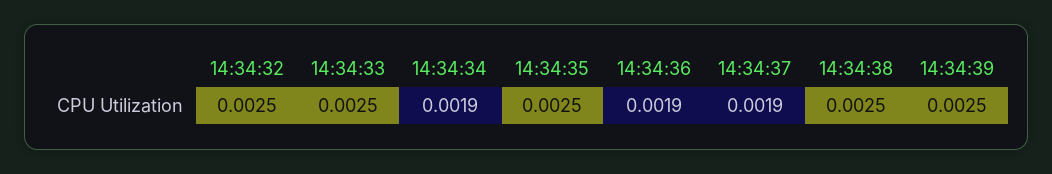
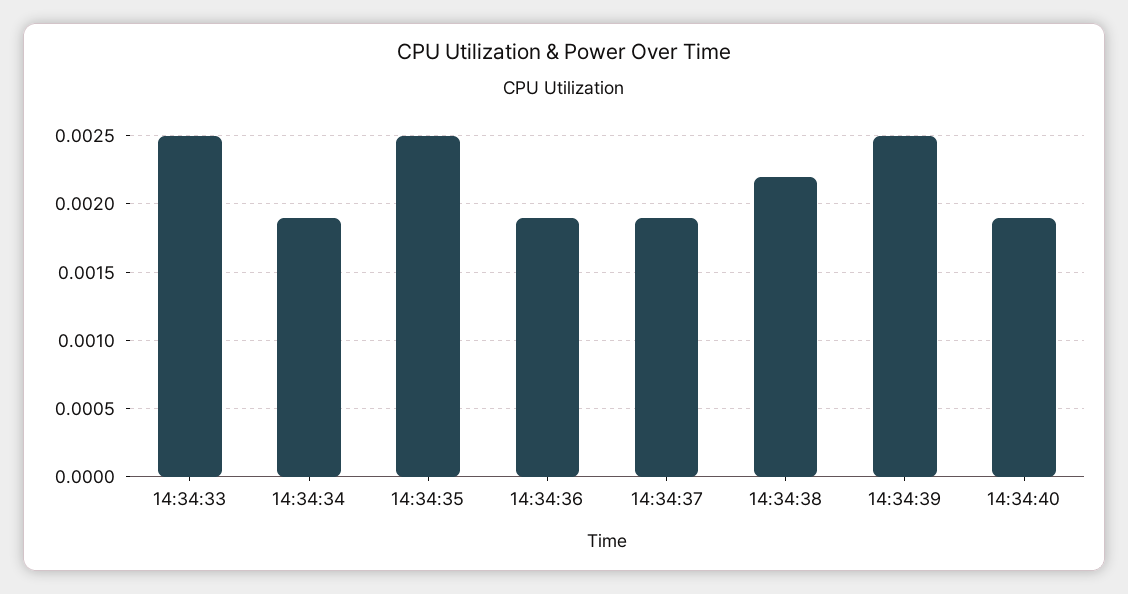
14:34:32: 0.0025 -> none
14:34:38: 0.0025 -> 0.0022
14:34:40: none -> 0.0019

